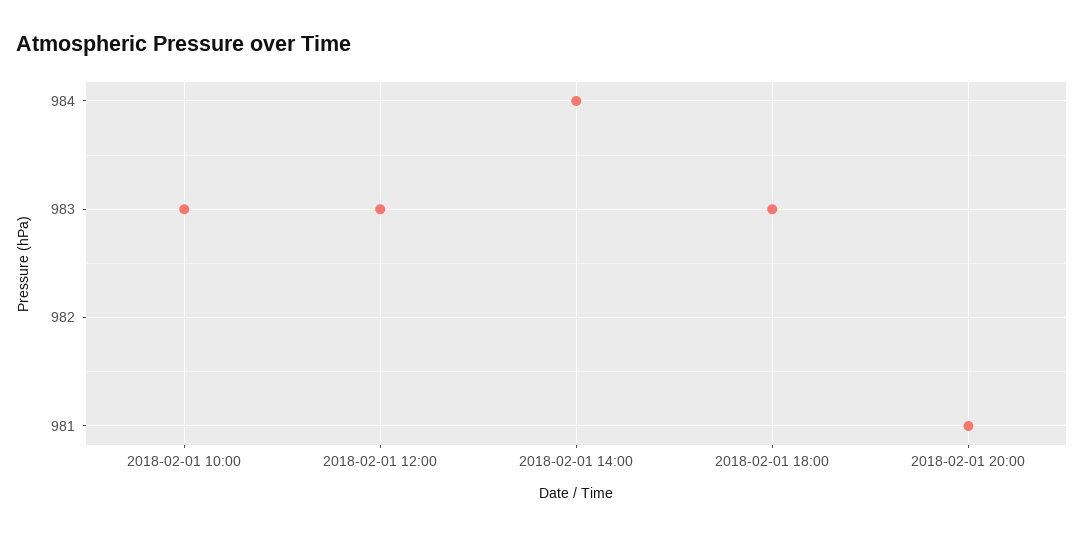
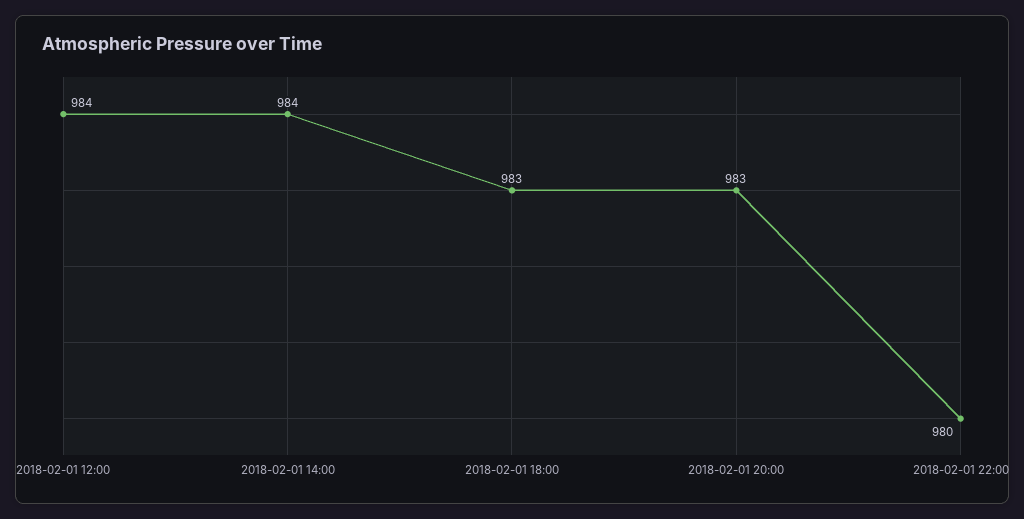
2018-02-01 10:00: 983 -> none
2018-02-01 12:00: 983 -> 984
2018-02-01 20:00: 981 -> 983
2018-02-01 22:00: none -> 980

